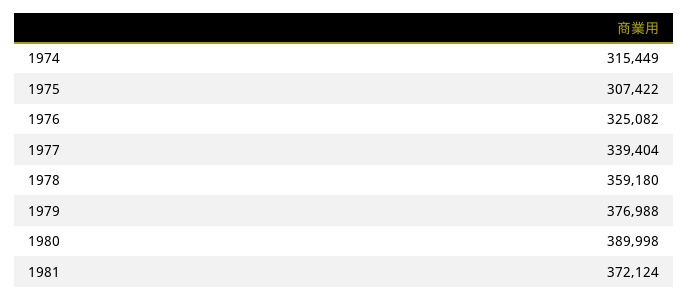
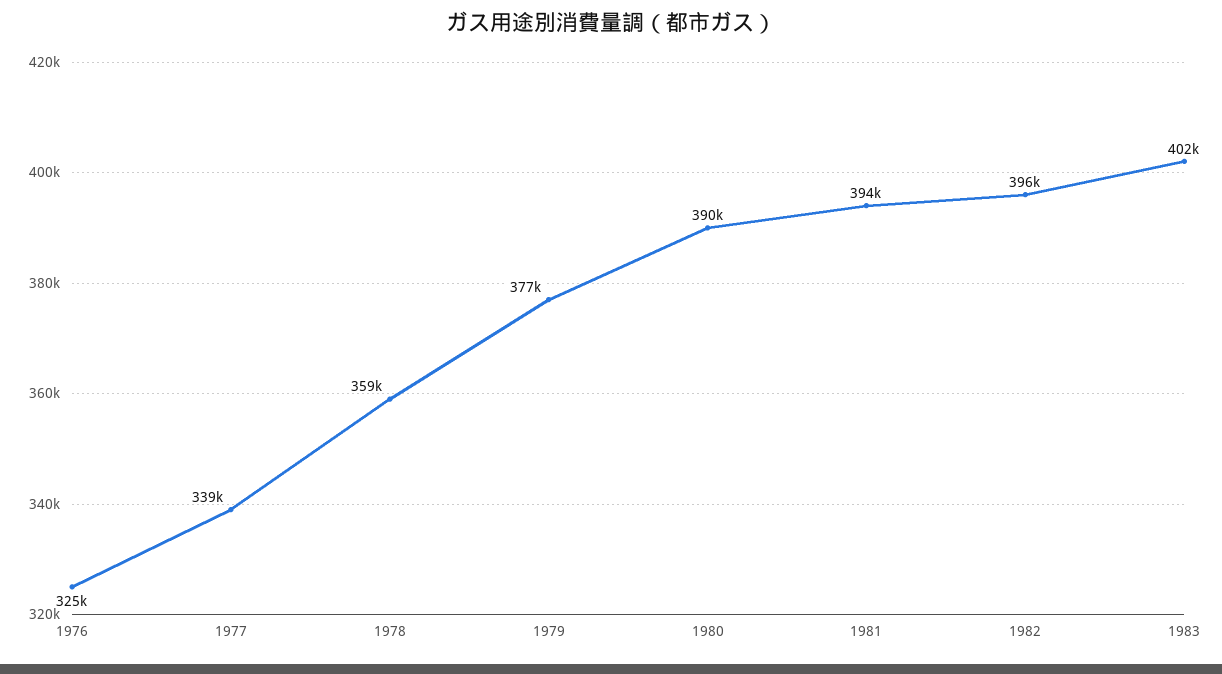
1974: 315449 -> none
1975: 307422 -> none
1981: 372124 -> 394000
1982: none -> 396000
1983: none -> 402000

